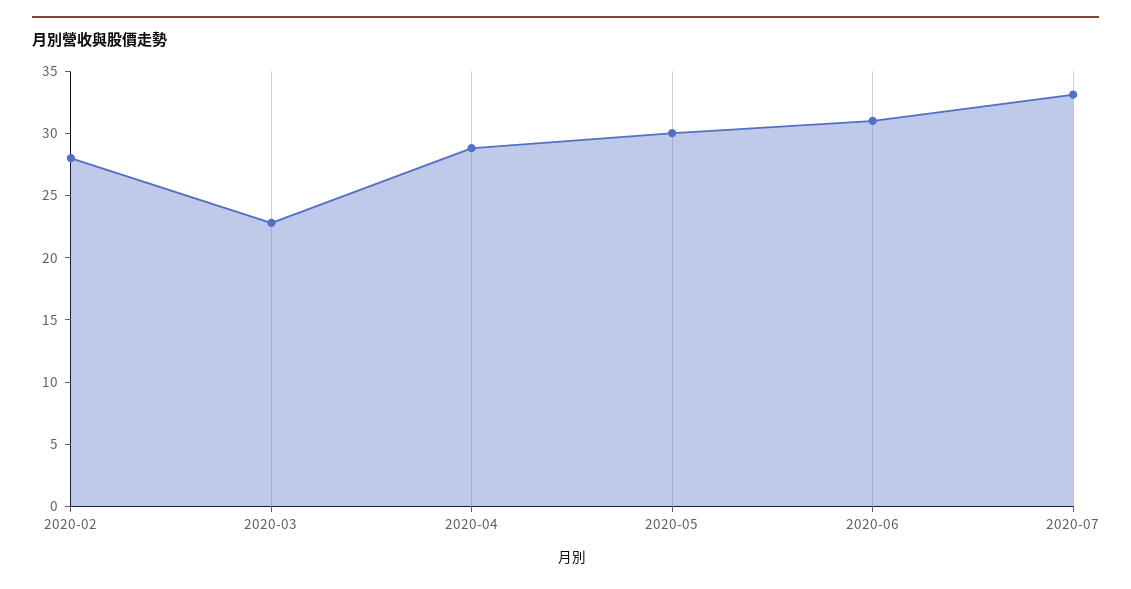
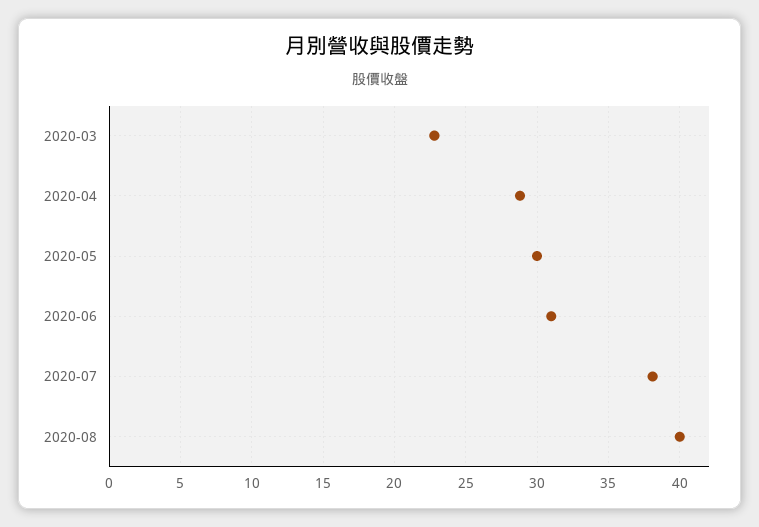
2020-02: 28 -> none
2020-07: 33 -> 38
2020-08: none -> 40

